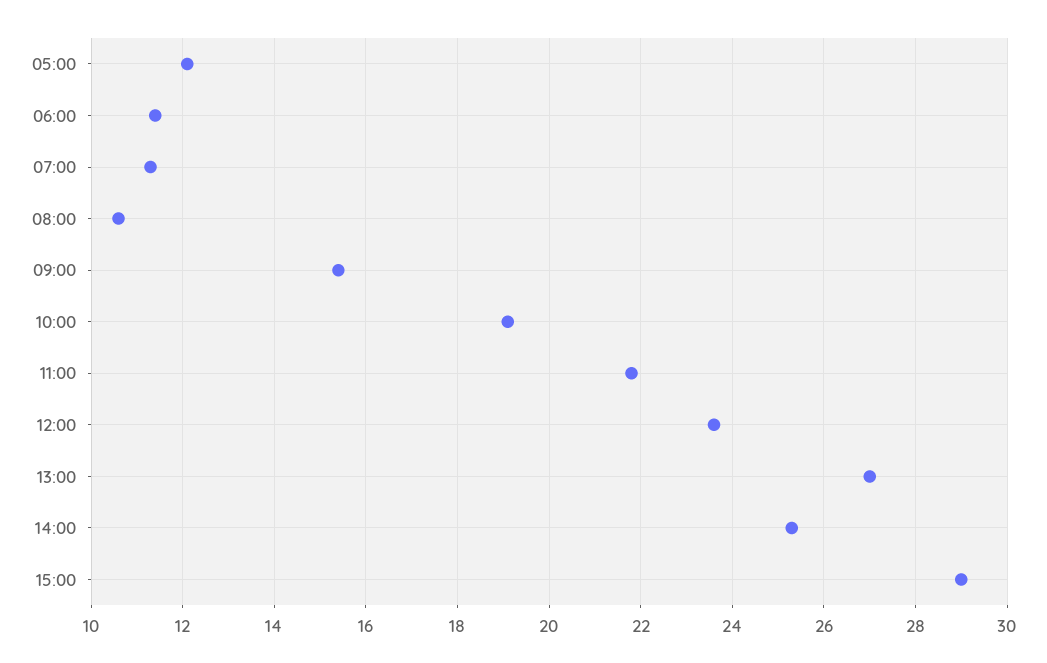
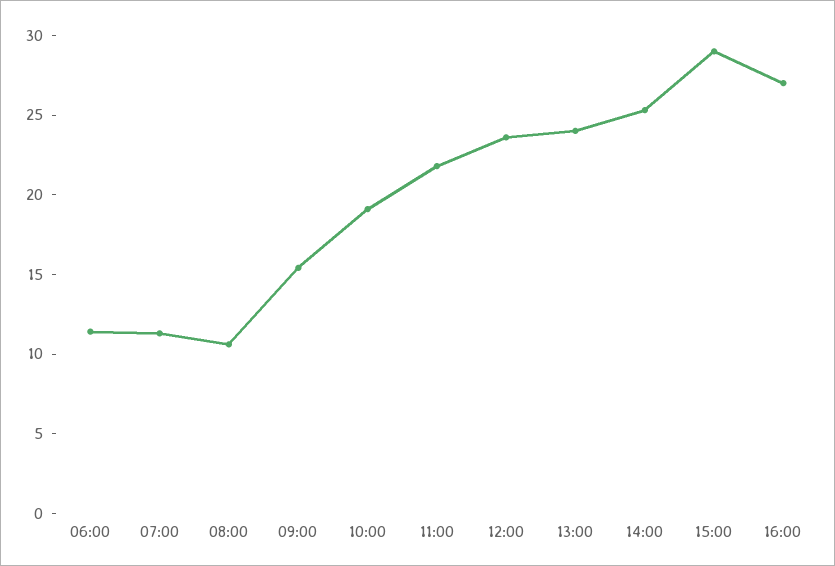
05:00: 12 -> none
13:00: 27 -> 24
16:00: none -> 27

